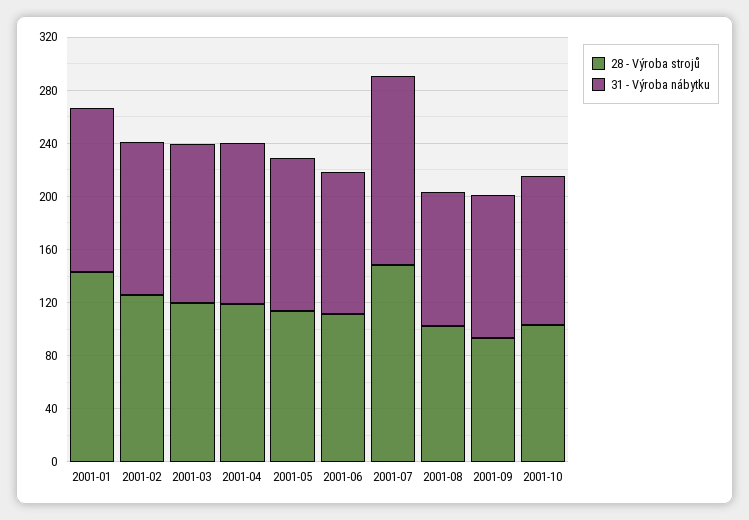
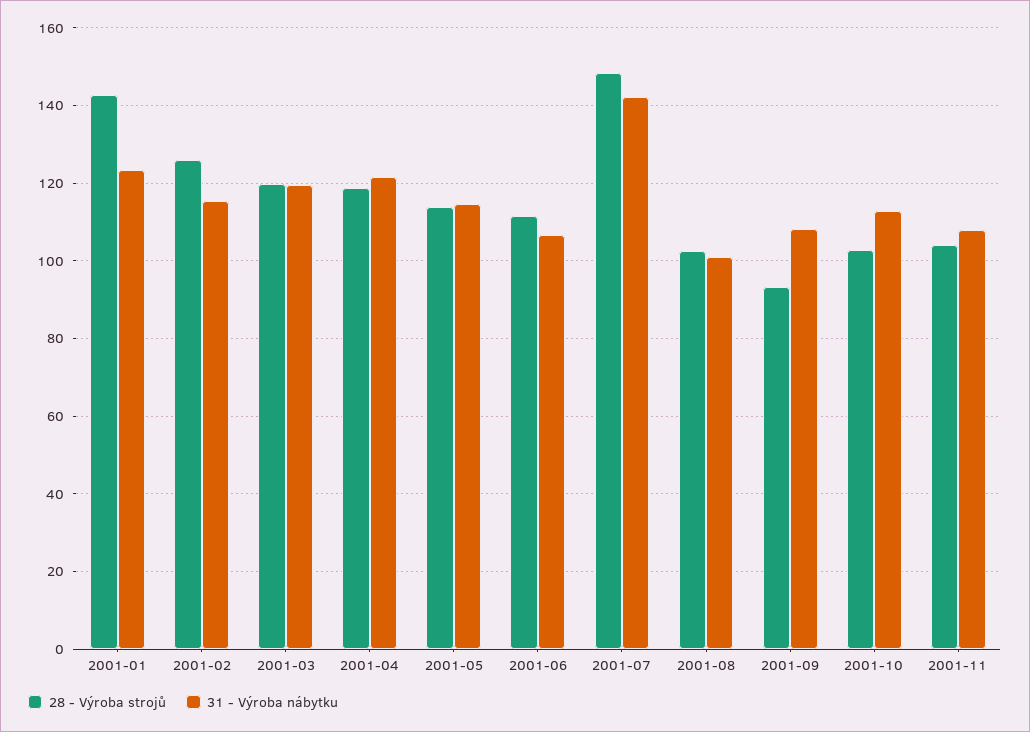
28 - Výroba strojů, 2001-11: none -> 104
31 - Výroba nábytku, 2001-11: none -> 108

